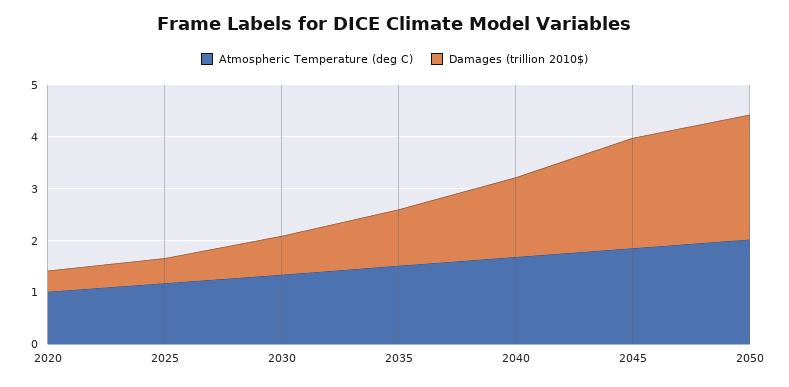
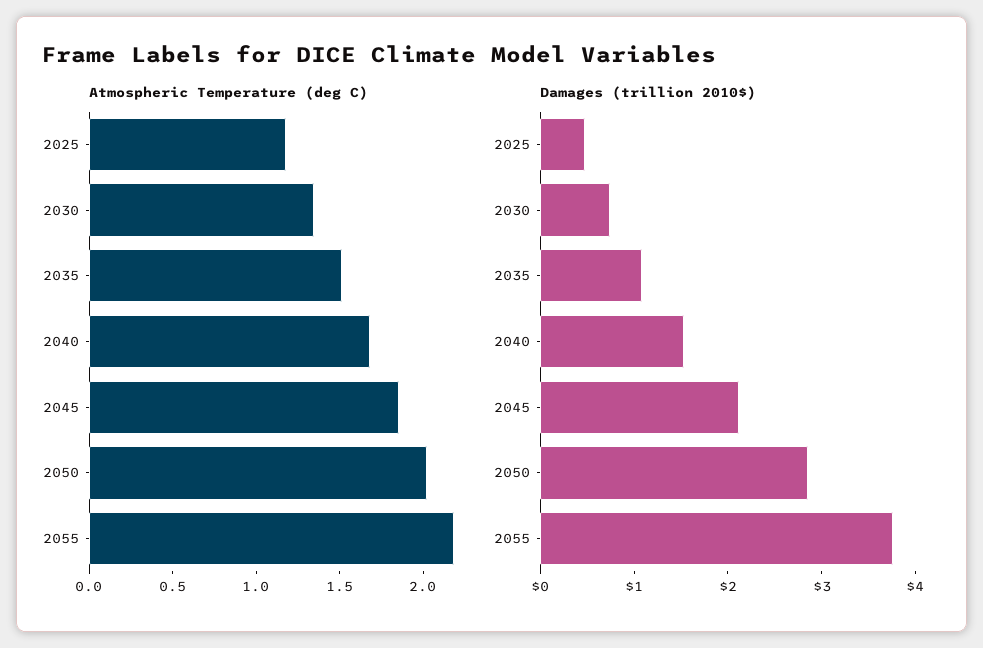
Atmospheric Temperature (deg C), 2020: 1 -> none
Damages (trillion 2010$), 2020: 0.4 -> none
Damages (trillion 2010$), 2050: 2.4 -> 2.8
Atmospheric Temperature (deg C), 2055: none -> 2.2
Damages (trillion 2010$), 2055: none -> 3.8

